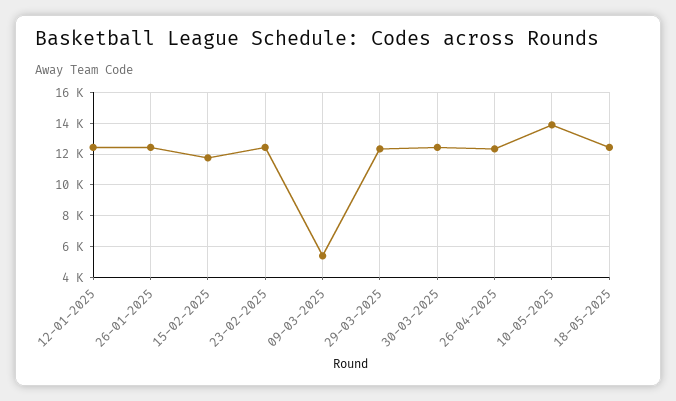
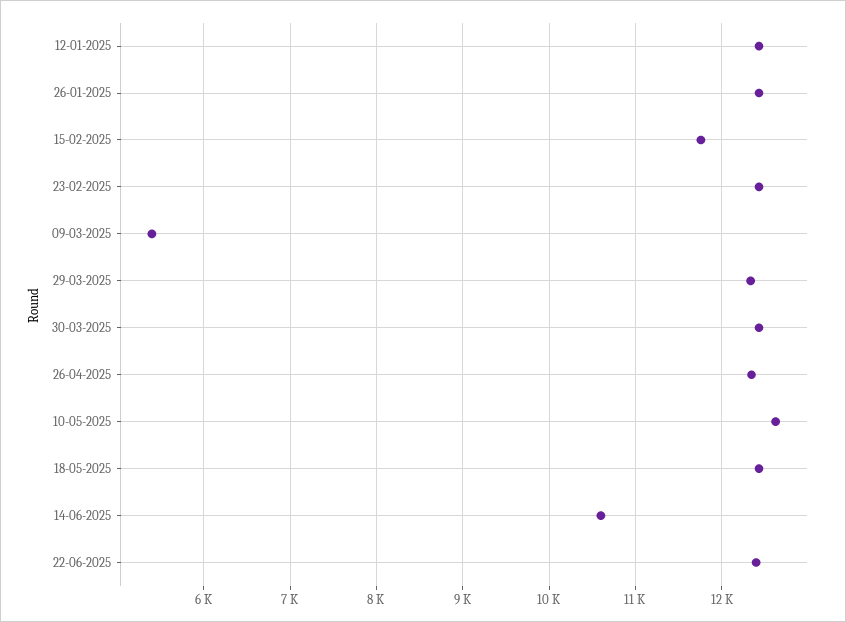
10-05-2025: 14000 -> 12600
14-06-2025: none -> 10600
22-06-2025: none -> 12400

